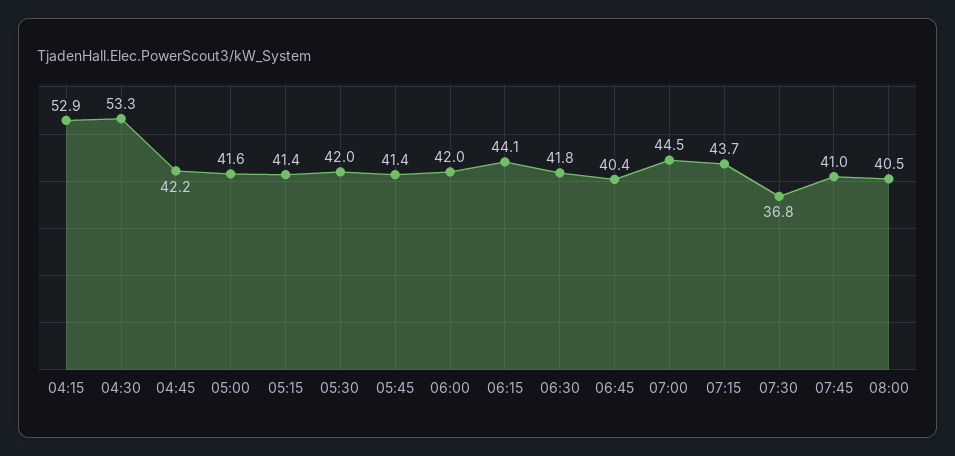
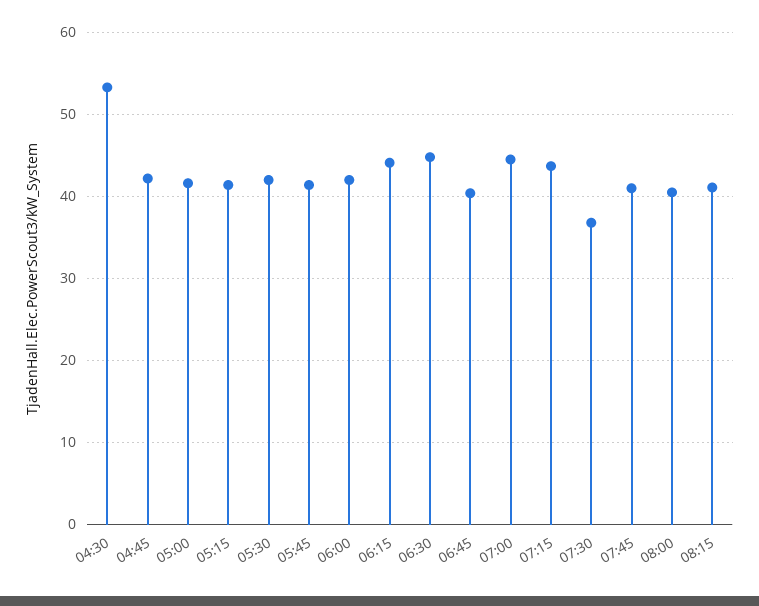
04:15: 52.9 -> none
06:30: 41.8 -> 45
08:15: none -> 41

